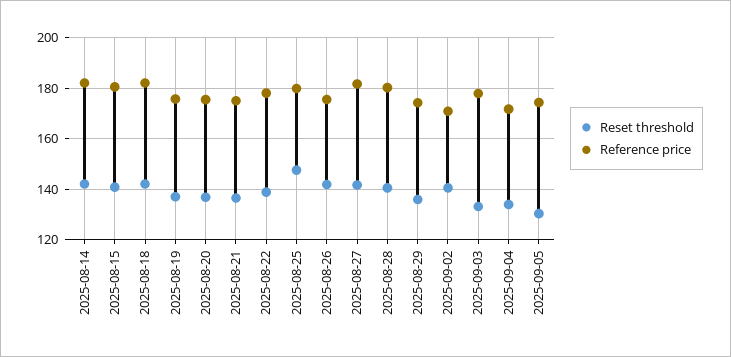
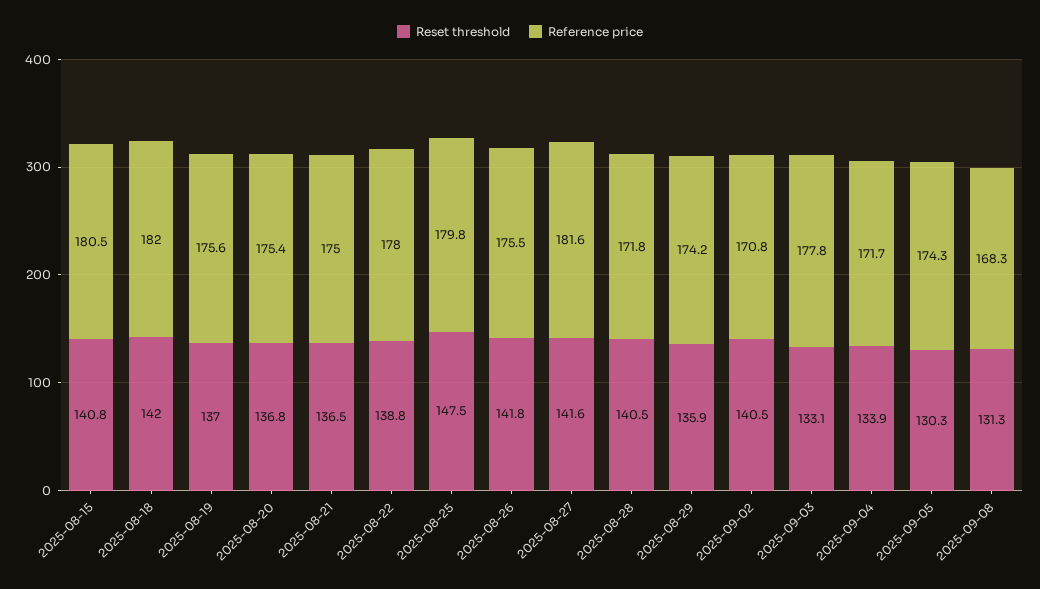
Reset threshold, 2025-08-14: 142.5 -> none
Reference price, 2025-08-14: 182.5 -> none
Reference price, 2025-08-28: 180 -> 171.8
Reset threshold, 2025-09-08: none -> 131.3
Reference price, 2025-09-08: none -> 168.3

